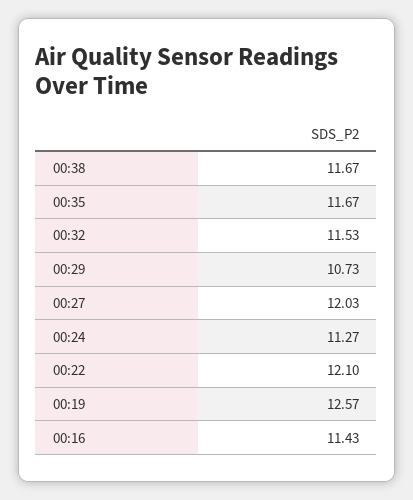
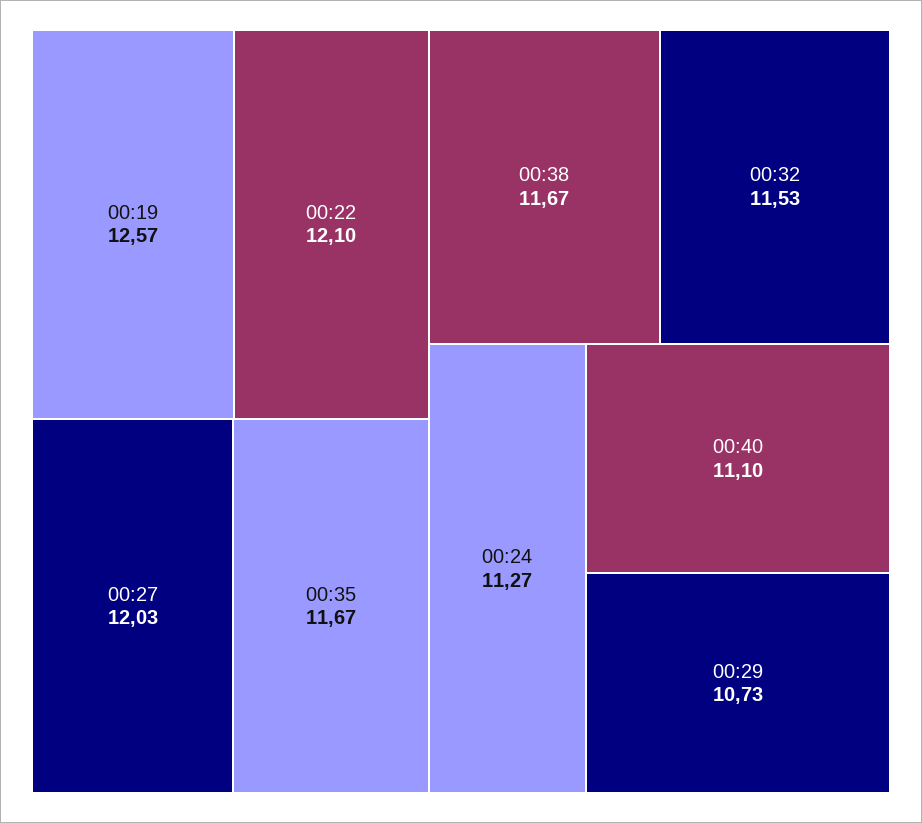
00:16: 11.43 -> none
00:40: none -> 11.1

